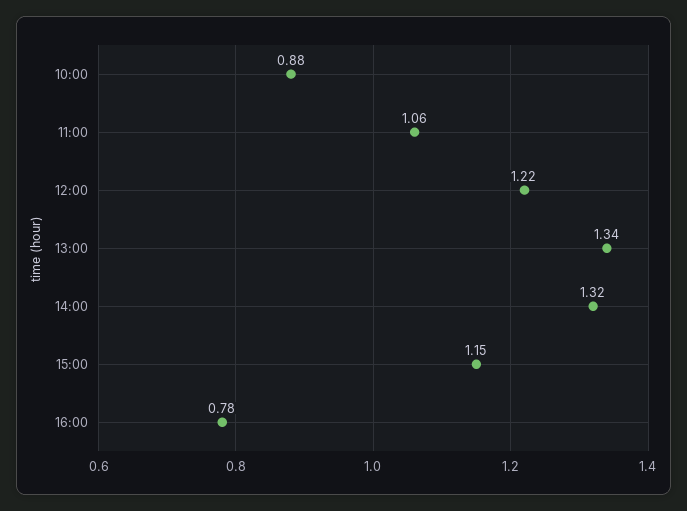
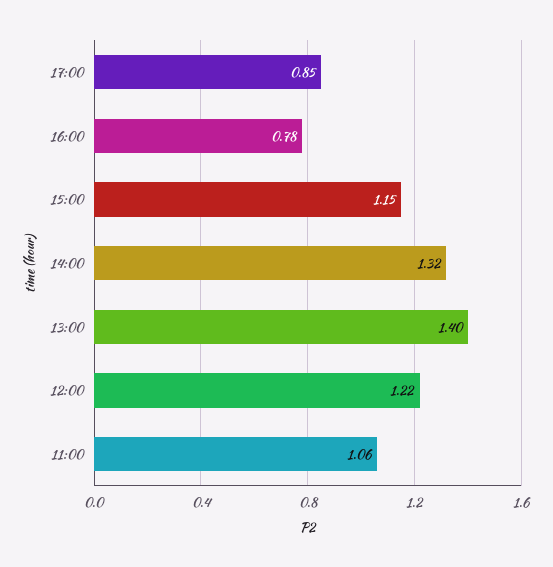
10:00: 0.88 -> none
13:00: 1.34 -> 1.4
17:00: none -> 0.85

